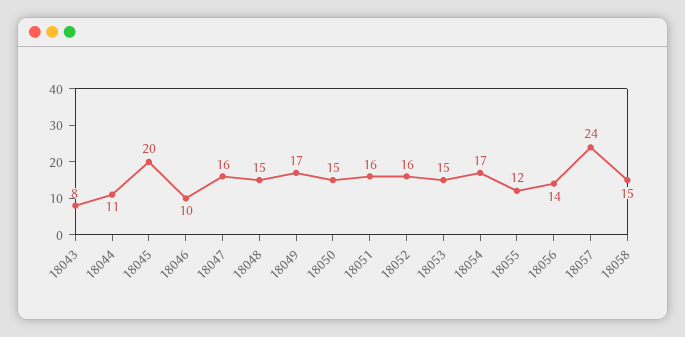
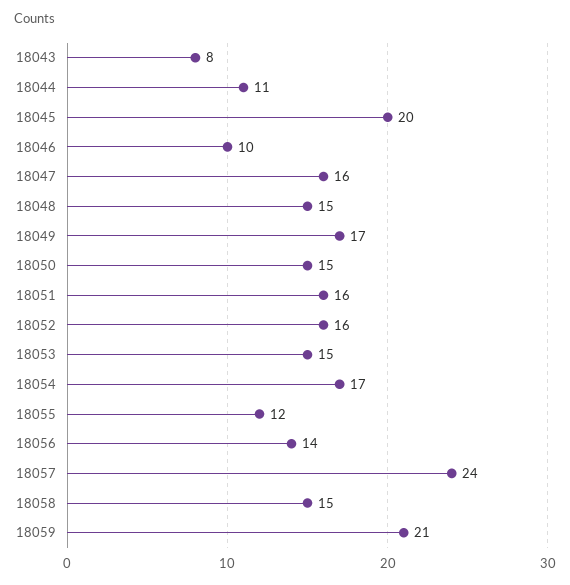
18059: none -> 21

